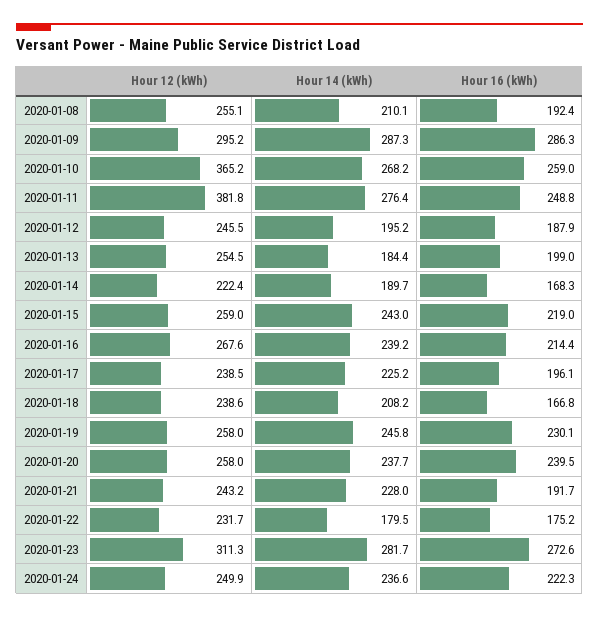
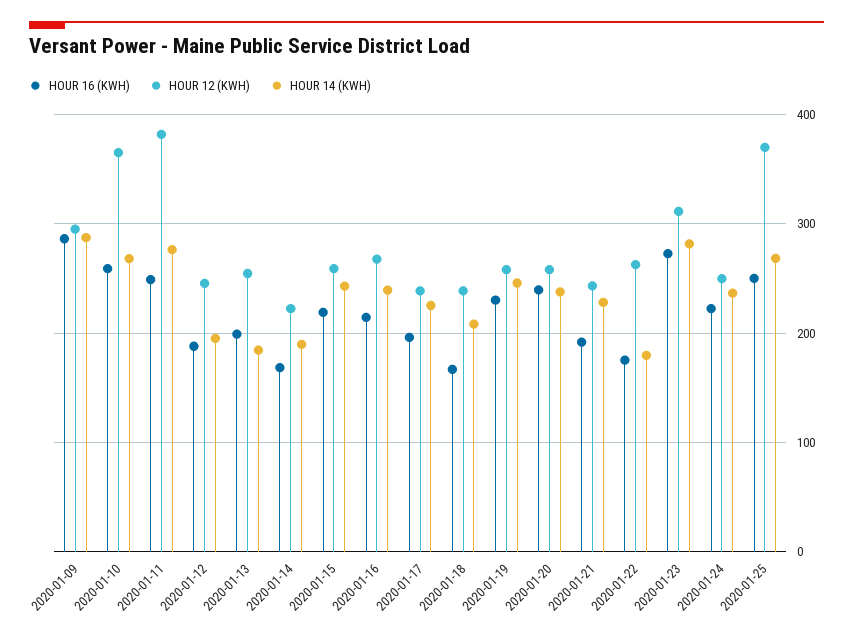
Hour 12 (kWh), 2020-01-08: 255.1 -> none
Hour 14 (kWh), 2020-01-08: 210.1 -> none
Hour 16 (kWh), 2020-01-08: 192.4 -> none
Hour 12 (kWh), 2020-01-22: 231.7 -> 260
Hour 16 (kWh), 2020-01-25: none -> 250
Hour 12 (kWh), 2020-01-25: none -> 370
Hour 14 (kWh), 2020-01-25: none -> 270

